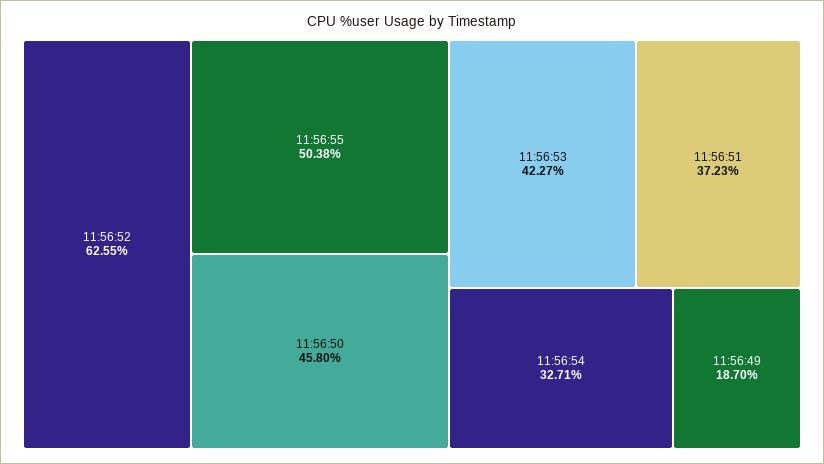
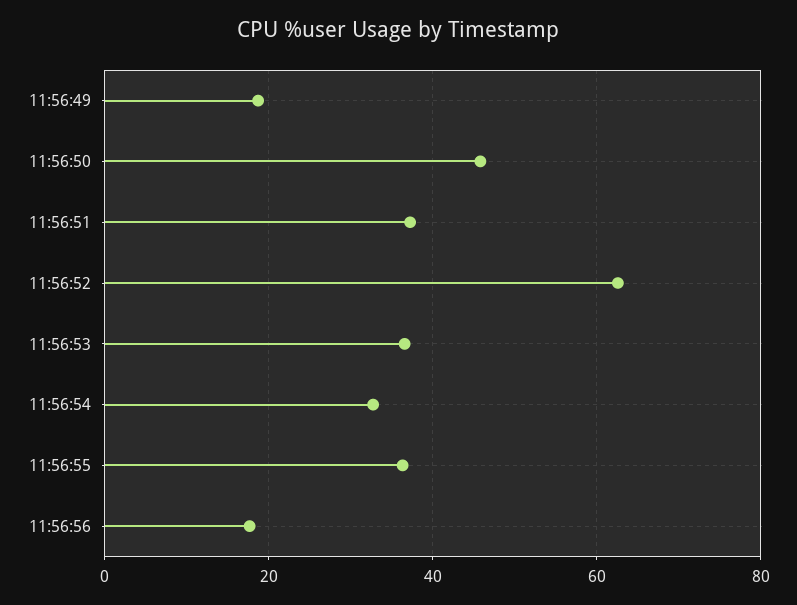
11:56:55: 50.38 -> 36
11:56:53: 42.27 -> 36
11:56:56: none -> 18

